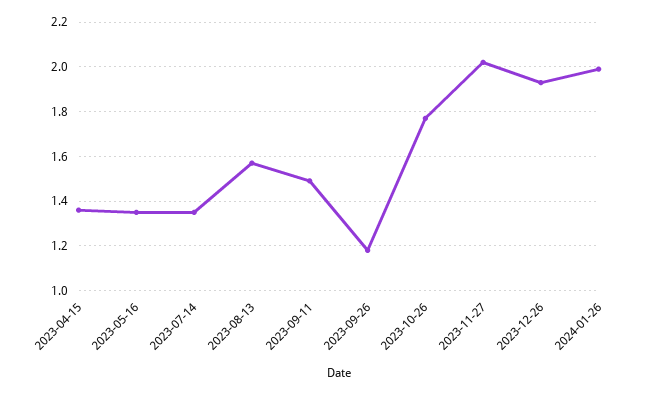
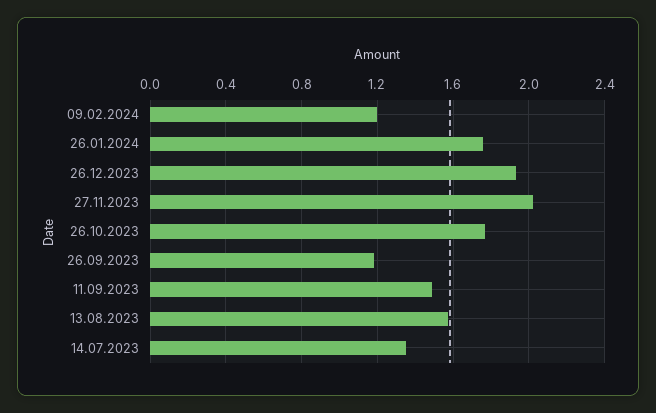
2023-04-15: 1.35 -> none
2023-05-16: 1.35 -> none
2024-01-26: 2 -> 1.75
09.02.2024: none -> 1.2

